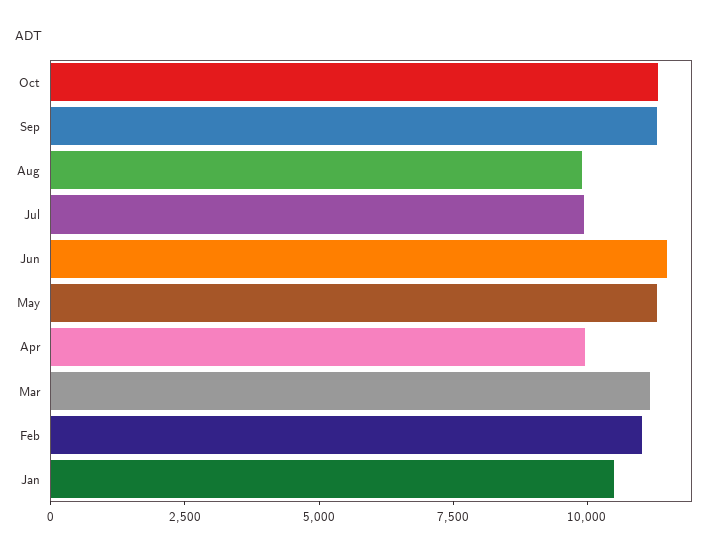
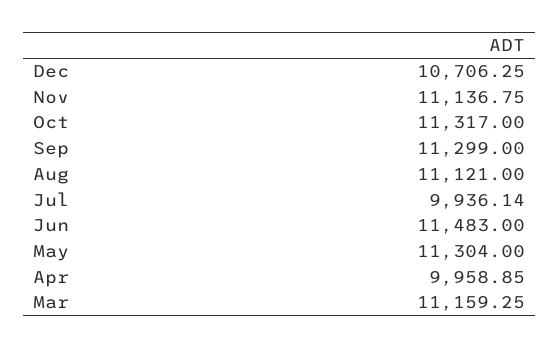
Aug: 10000 -> 11121
Feb: 11000 -> none
Jan: 10500 -> none
Dec: none -> 10706.25
Nov: none -> 11136.75

